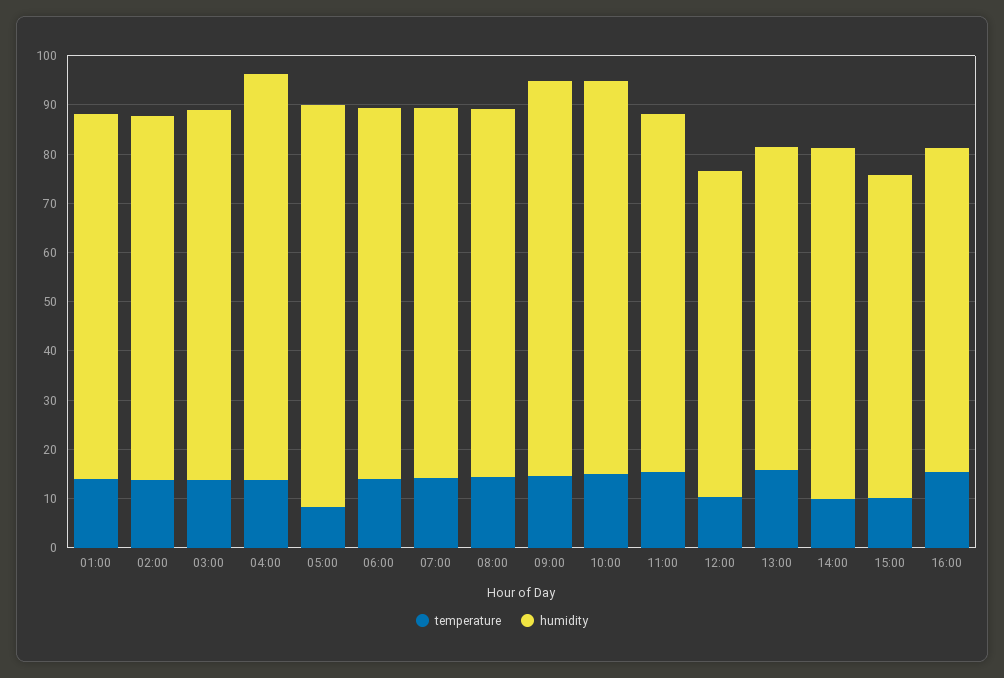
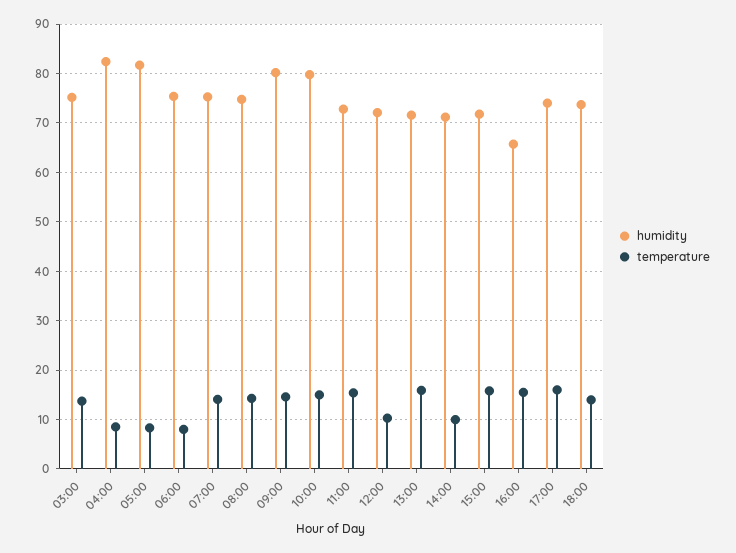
temperature, 01:00: 14 -> none
humidity, 01:00: 74 -> none
temperature, 02:00: 14 -> none
humidity, 02:00: 74 -> none
temperature, 04:00: 14 -> 8
temperature, 06:00: 14 -> 8
humidity, 12:00: 66 -> 72
humidity, 13:00: 66 -> 72
temperature, 15:00: 10 -> 16
humidity, 15:00: 66 -> 72
humidity, 17:00: none -> 74
temperature, 17:00: none -> 16
humidity, 18:00: none -> 74
temperature, 18:00: none -> 14

